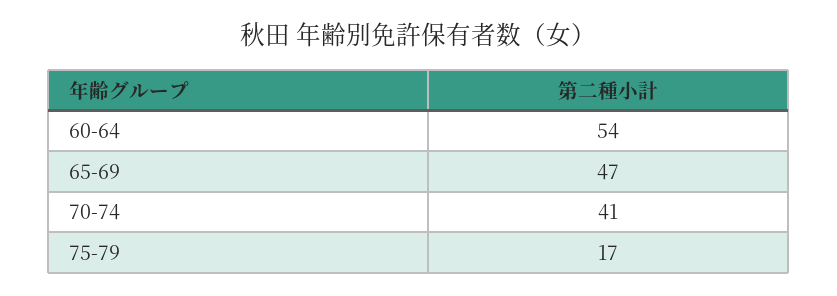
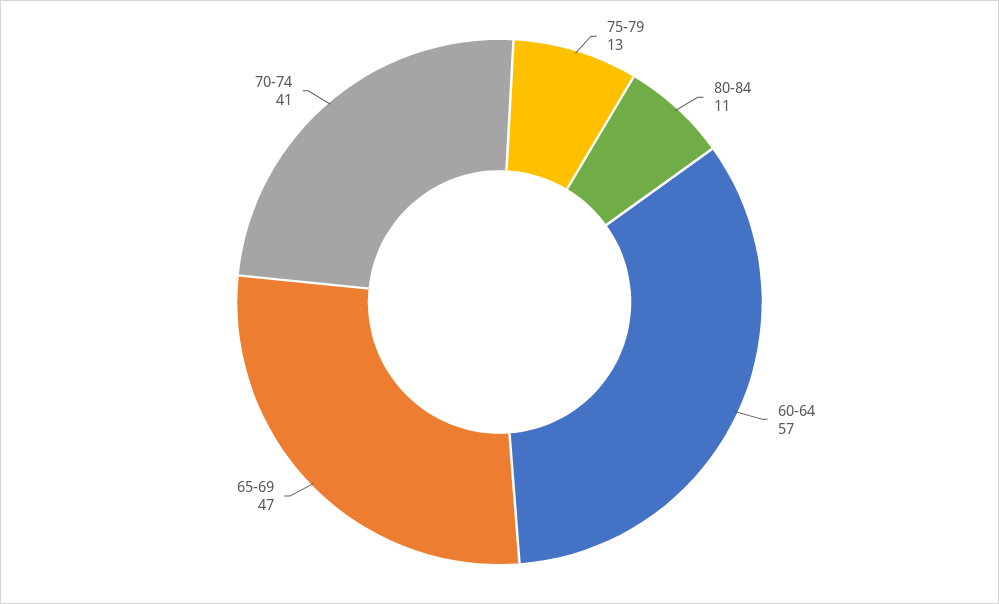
60-64: 54 -> 57
75-79: 17 -> 13
80-84: none -> 11

